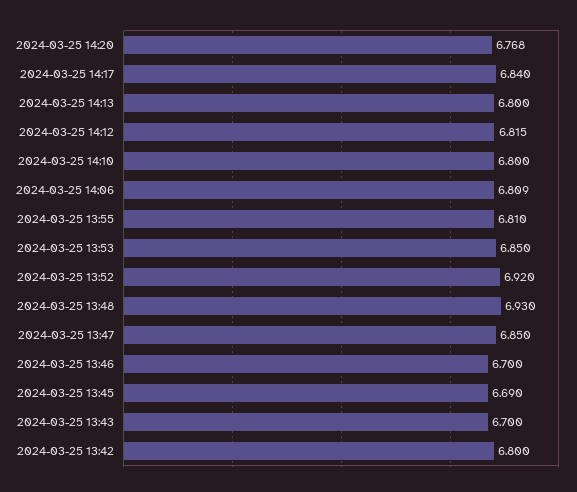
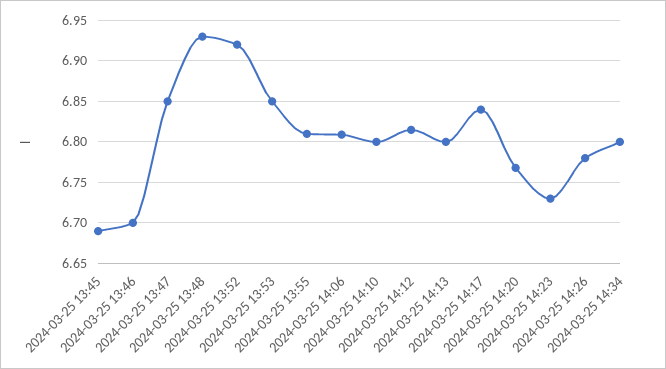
2024-03-25 13:43: 6.7 -> none
2024-03-25 13:42: 6.8 -> none
2024-03-25 14:23: none -> 6.73
2024-03-25 14:26: none -> 6.78
2024-03-25 14:34: none -> 6.8

